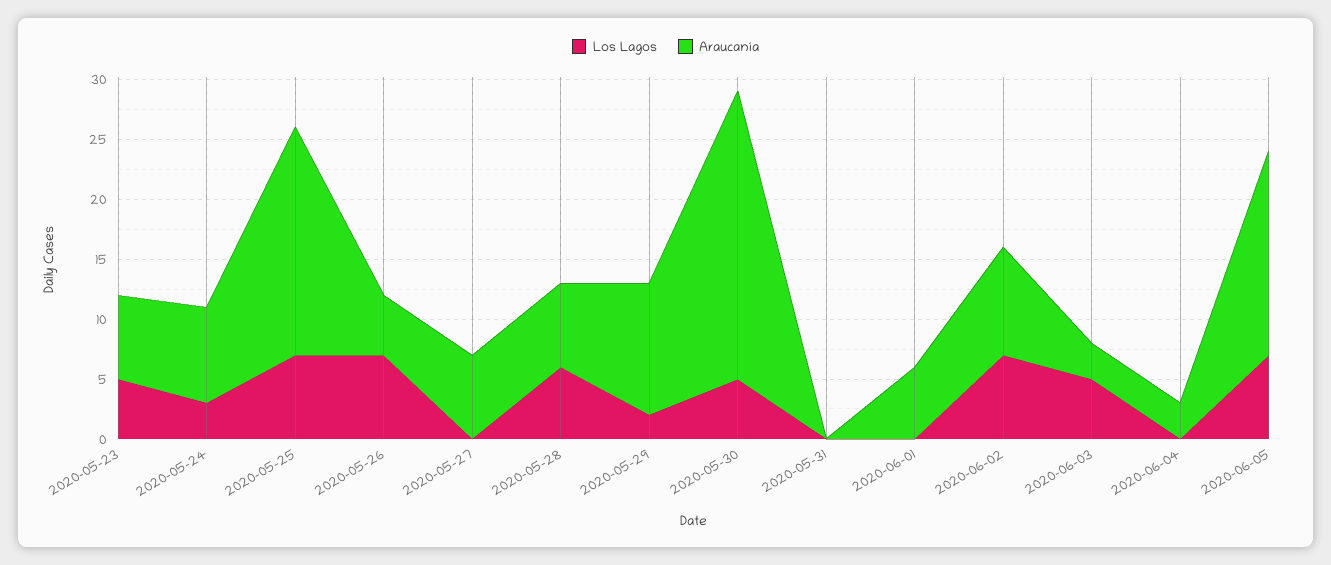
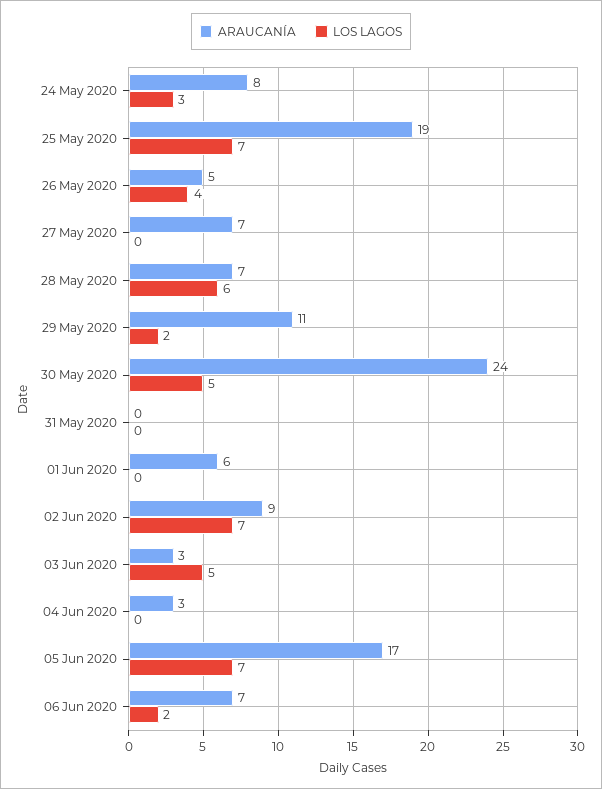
Los Lagos, 2020-05-23: 5 -> none
Araucanía, 2020-05-23: 7 -> none
Los Lagos, 2020-05-26: 7 -> 4
Araucanía, 06 Jun 2020: none -> 7
Los Lagos, 06 Jun 2020: none -> 2

